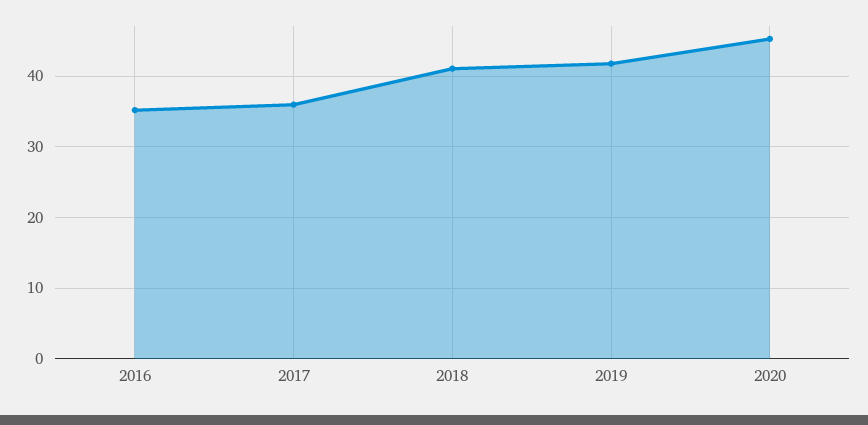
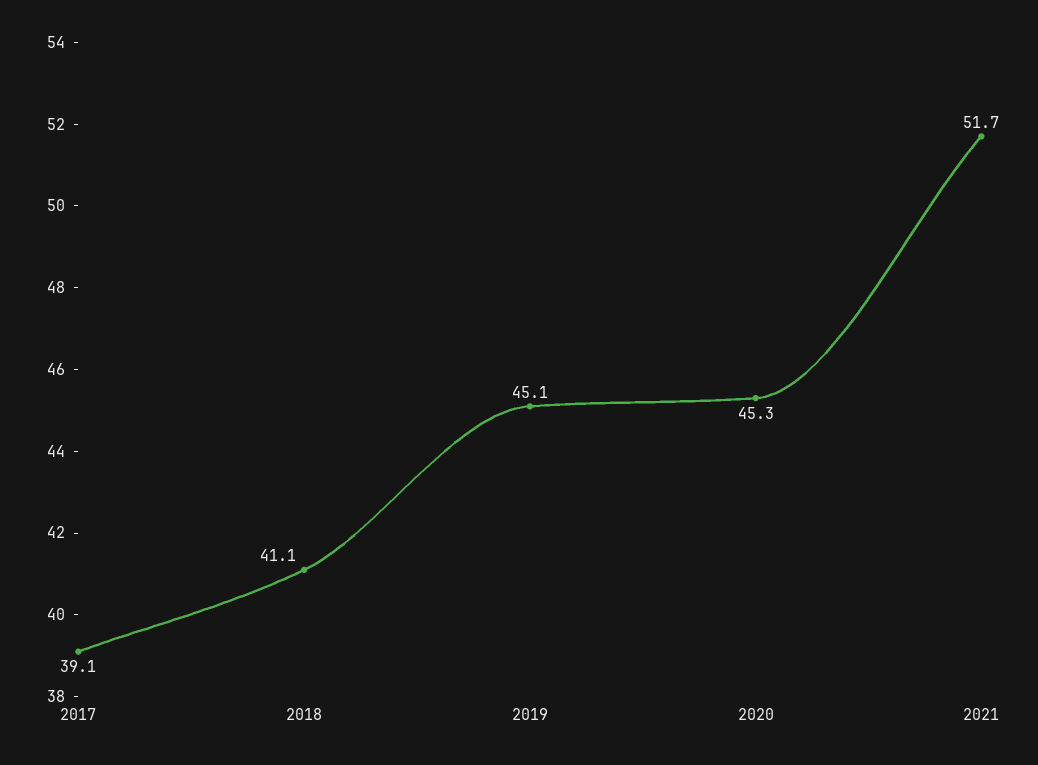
2016: 35 -> none
2017: 36 -> 39.1
2019: 42 -> 45.1
2021: none -> 51.7

